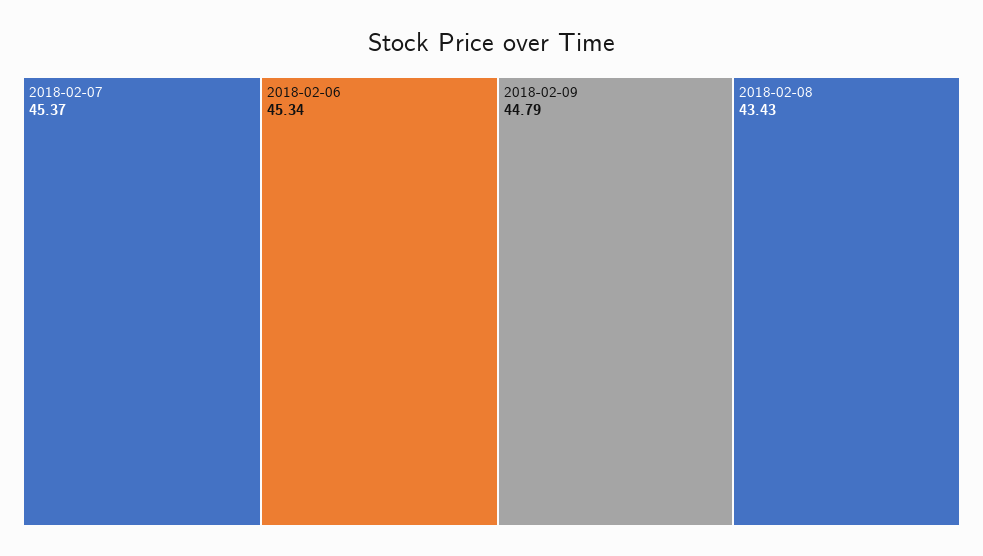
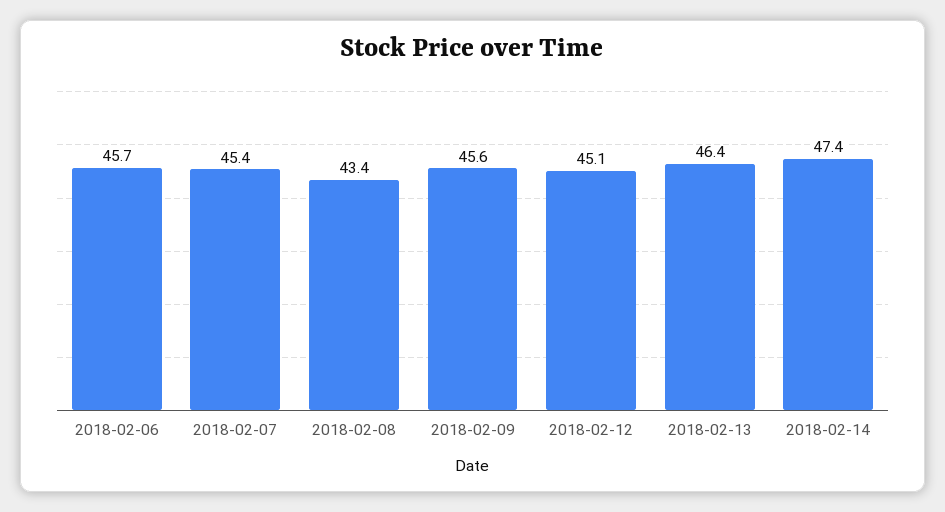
2018-02-06: 45.34 -> 45.7
2018-02-09: 44.79 -> 45.6
2018-02-12: none -> 45.1
2018-02-13: none -> 46.4
2018-02-14: none -> 47.4

